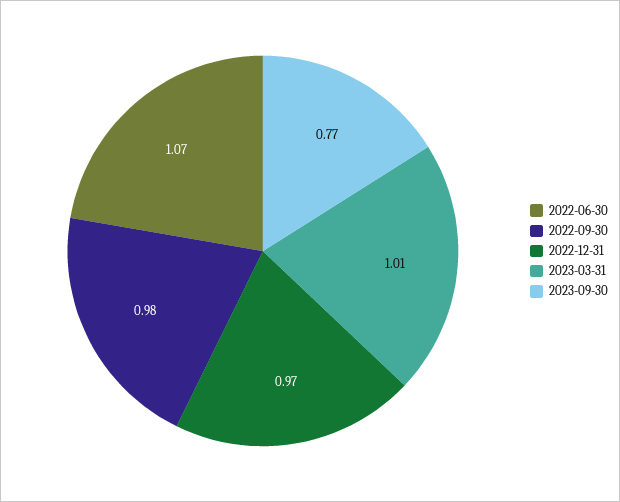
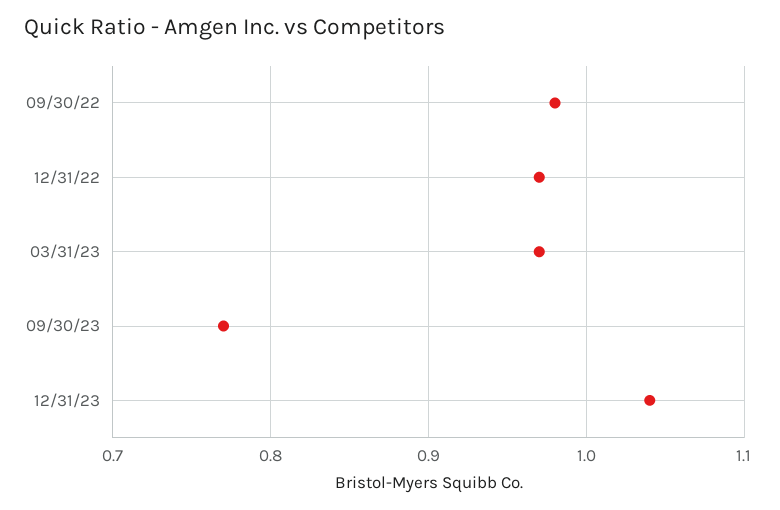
2022-06-30: 1.07 -> none
2023-03-31: 1.01 -> 0.97
12/31/23: none -> 1.04

